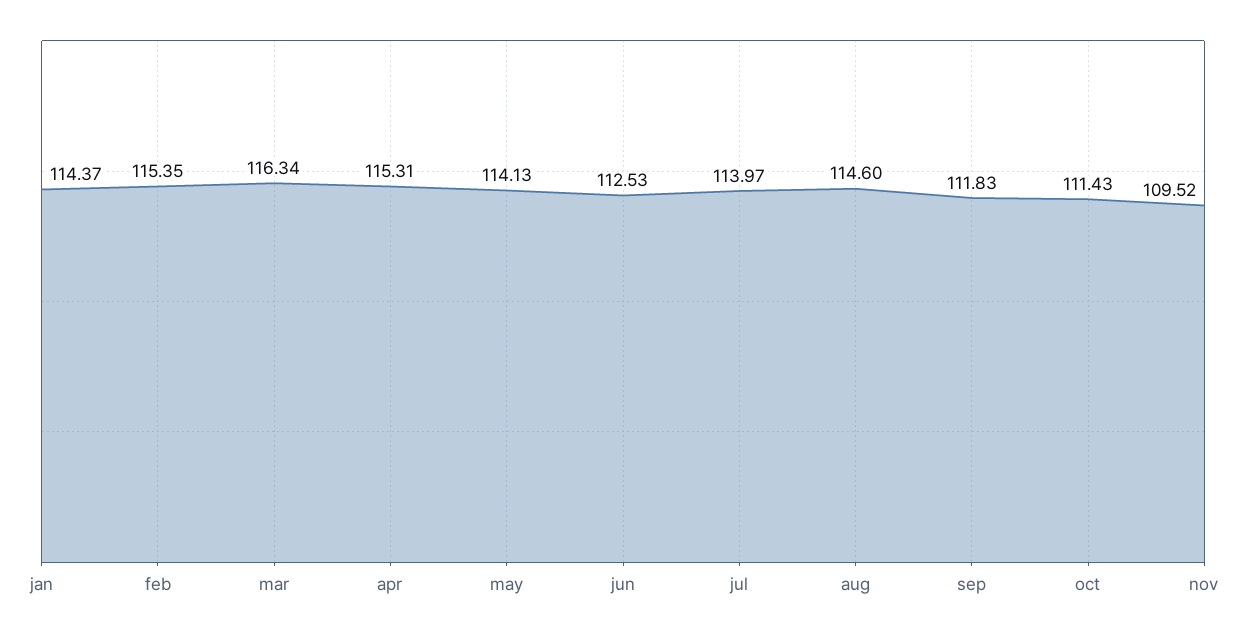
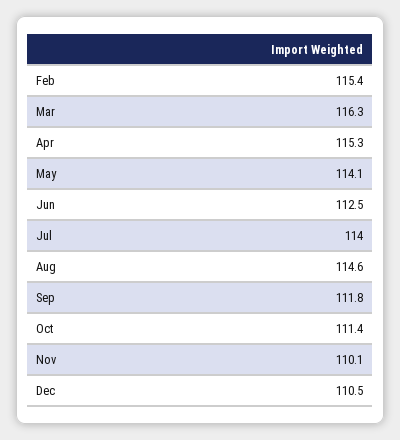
jan: 114.37 -> none
nov: 109.52 -> 110.1
Dec: none -> 110.5

